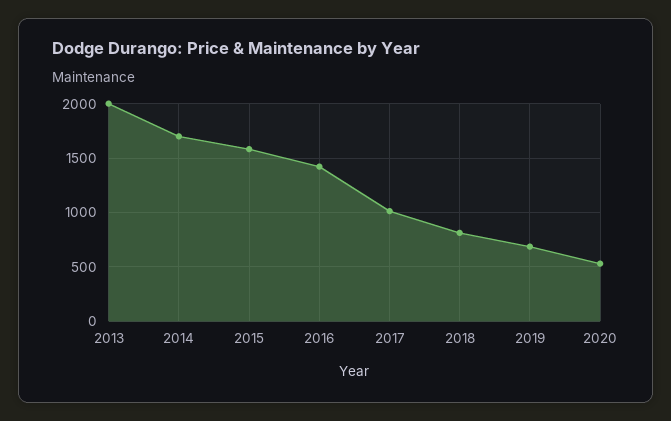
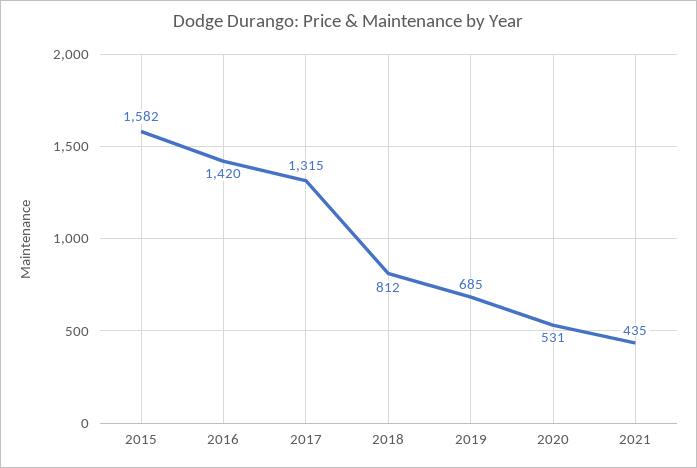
2013: 2000 -> none
2014: 1700 -> none
2017: 1000 -> 1315
2021: none -> 435

